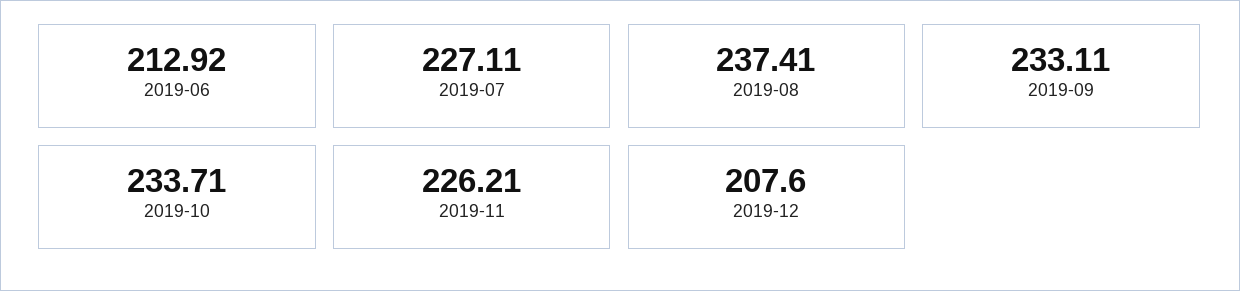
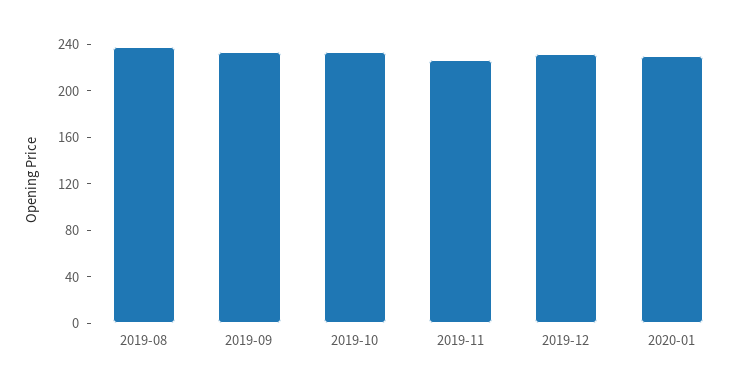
2019-06: 212.92 -> none
2019-07: 227.11 -> none
2019-12: 207.6 -> 230
2020-01: none -> 230

